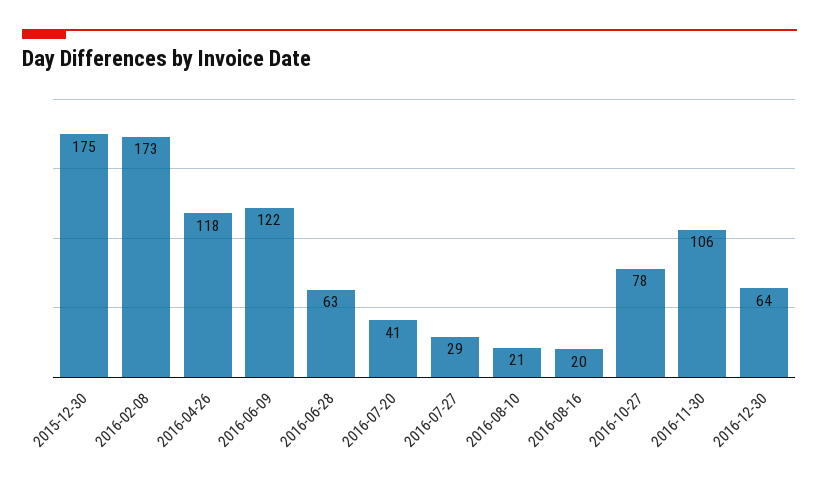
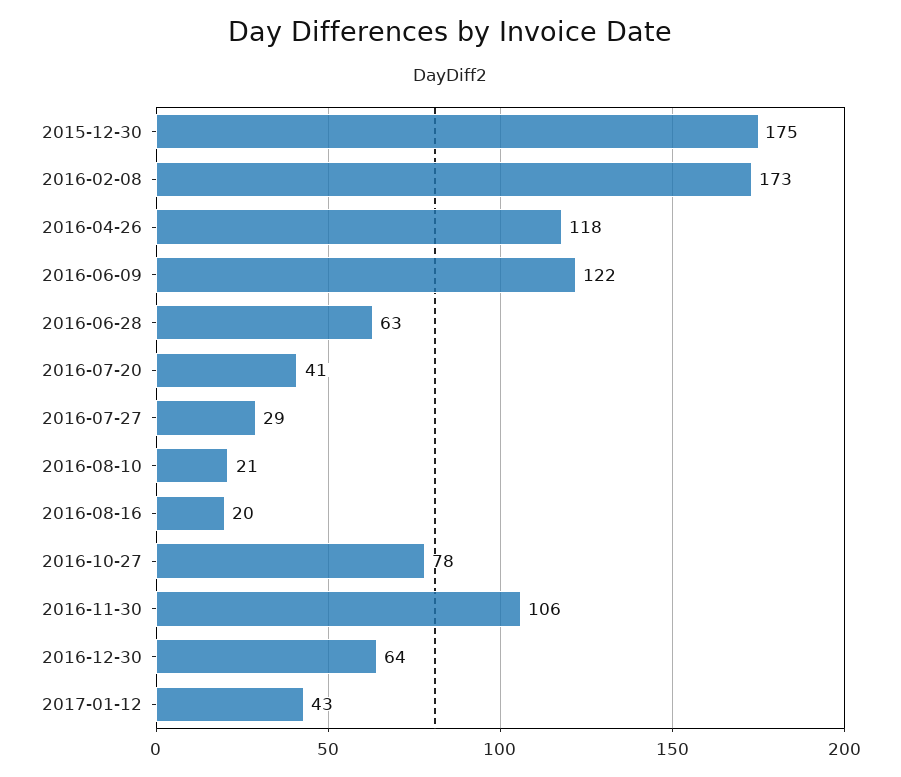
2017-01-12: none -> 43

